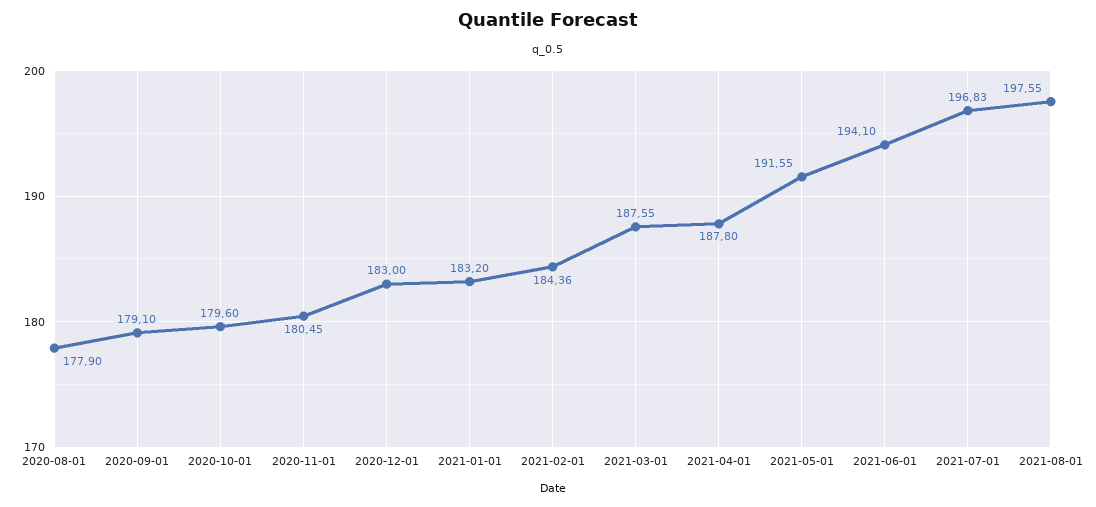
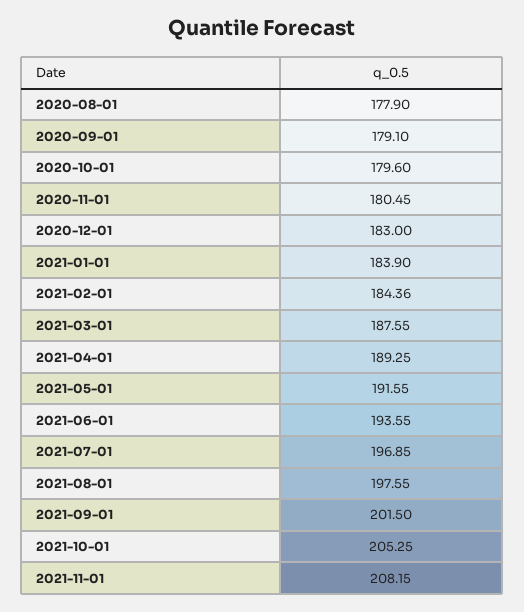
2021-01-01: 183.2 -> 183.9
2021-04-01: 187.8 -> 189.25
2021-06-01: 194.1 -> 193.55
2021-07-01: 196.83 -> 196.85
2021-09-01: none -> 201.5
2021-10-01: none -> 205.25
2021-11-01: none -> 208.15

